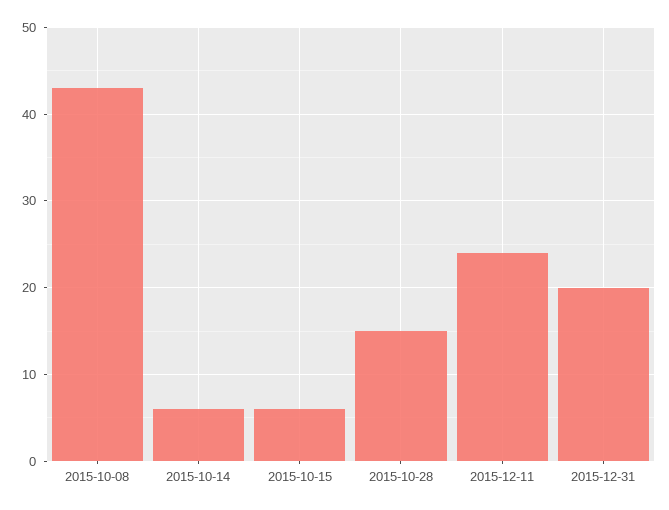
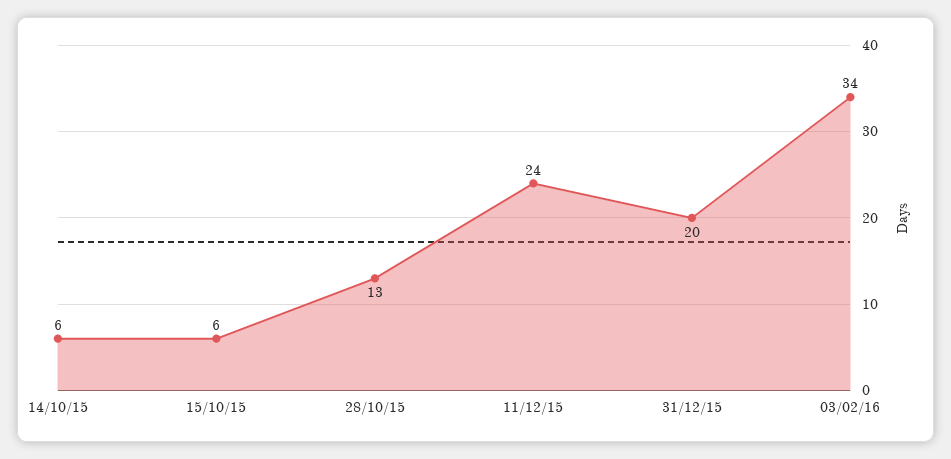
2015-10-08: 43 -> none
2015-10-28: 15 -> 13
03/02/16: none -> 34

